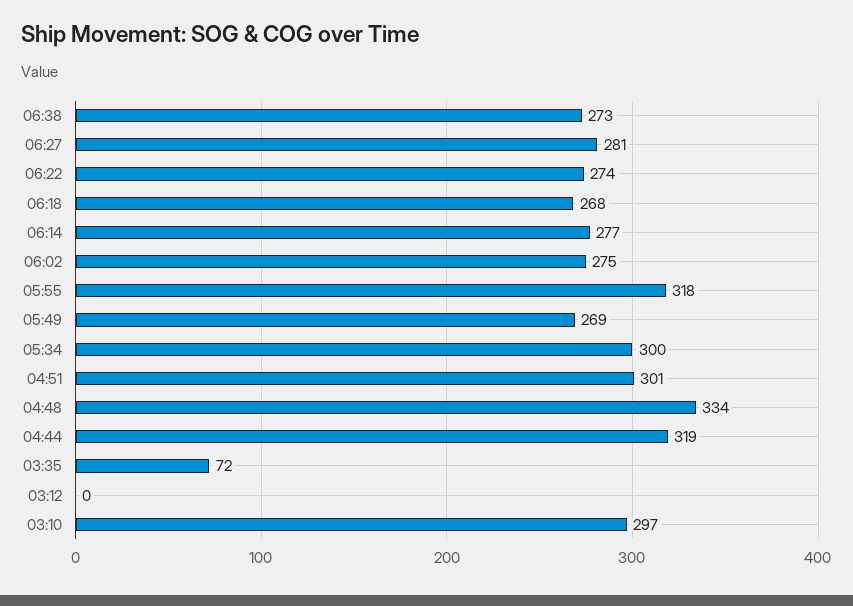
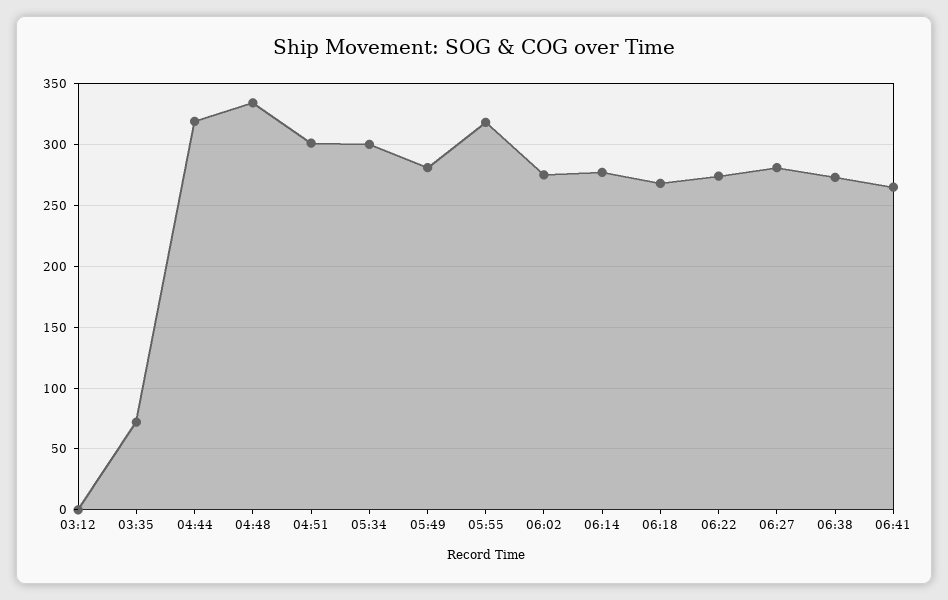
05:49: 269 -> 280
03:10: 297 -> none
06:41: none -> 265

